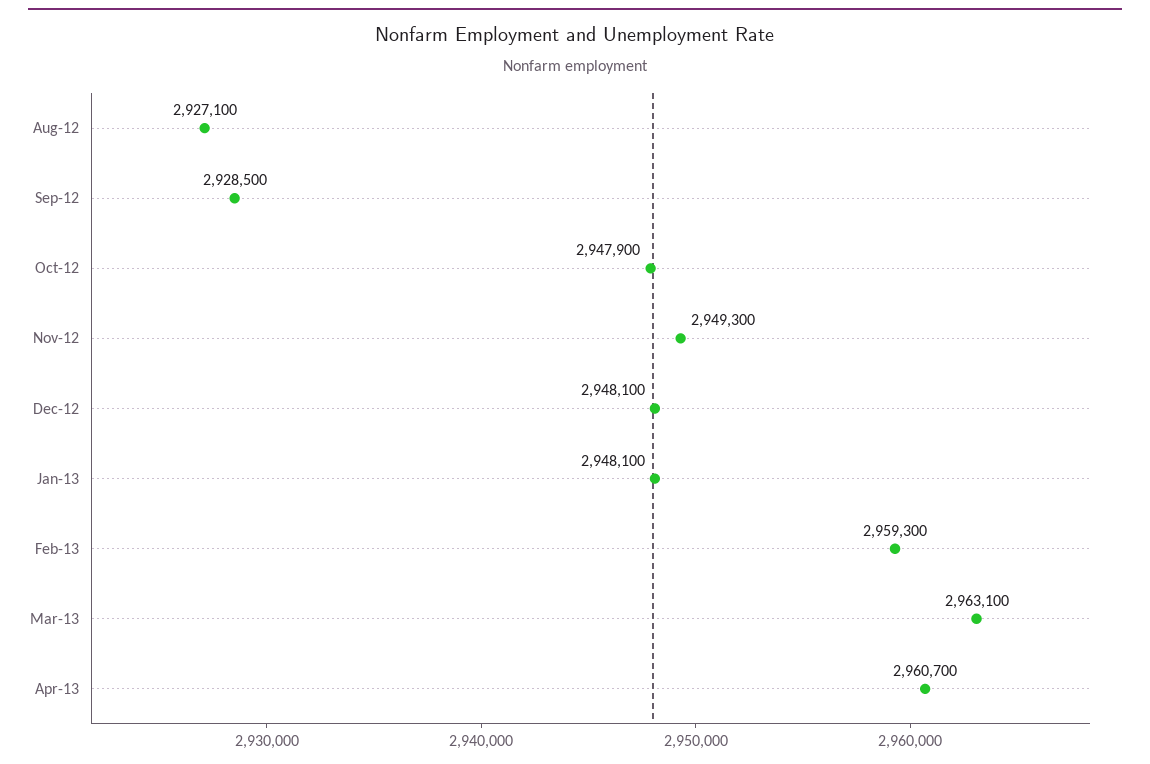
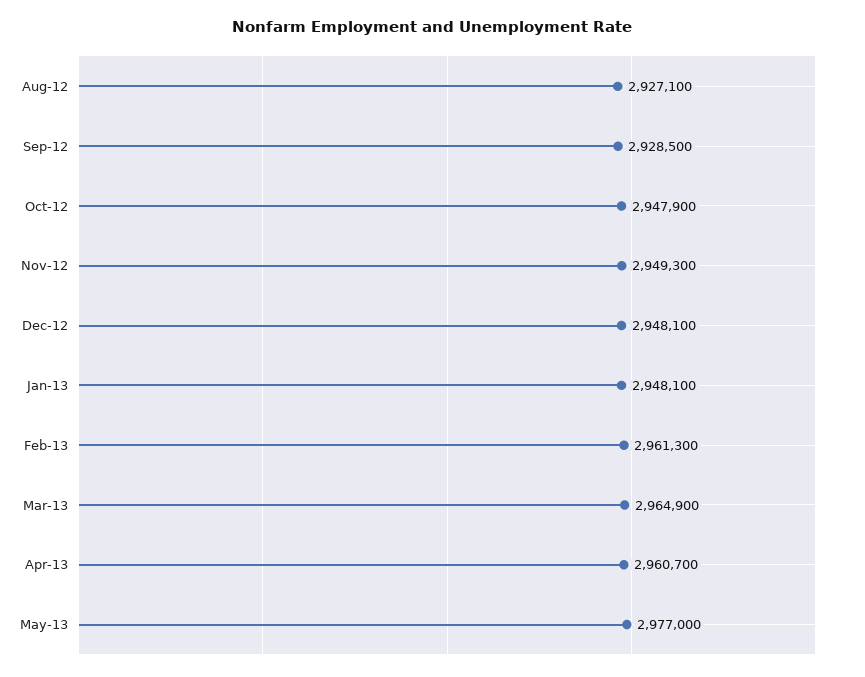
Feb-13: 2959300 -> 2961300
Mar-13: 2963100 -> 2964900
May-13: none -> 2977000

